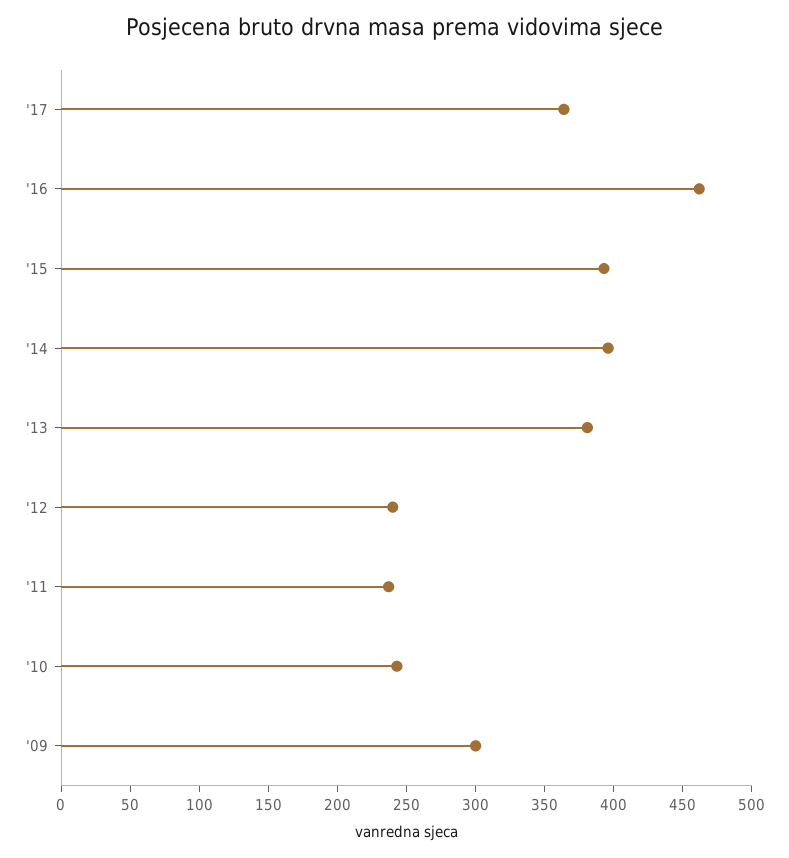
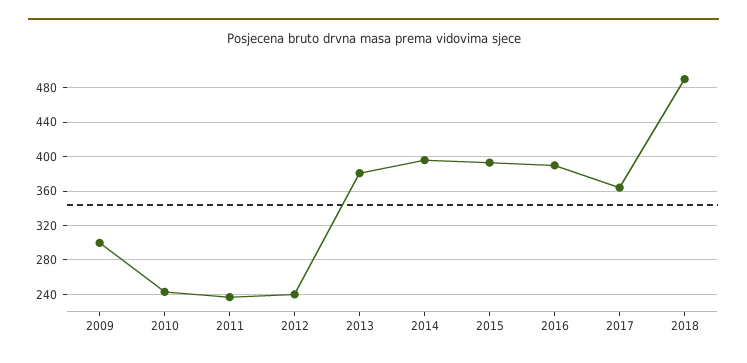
'16: 460 -> 390
2018: none -> 490

